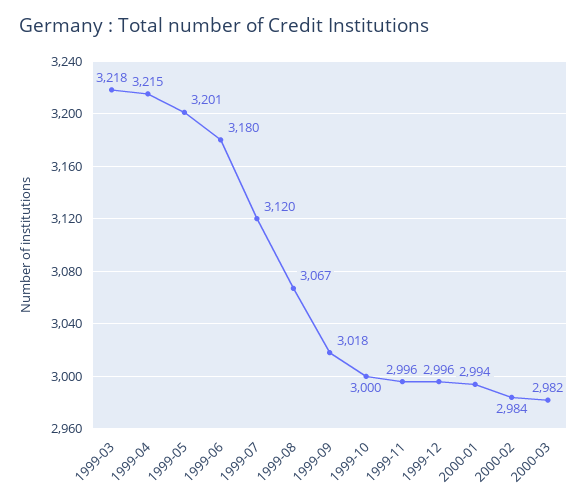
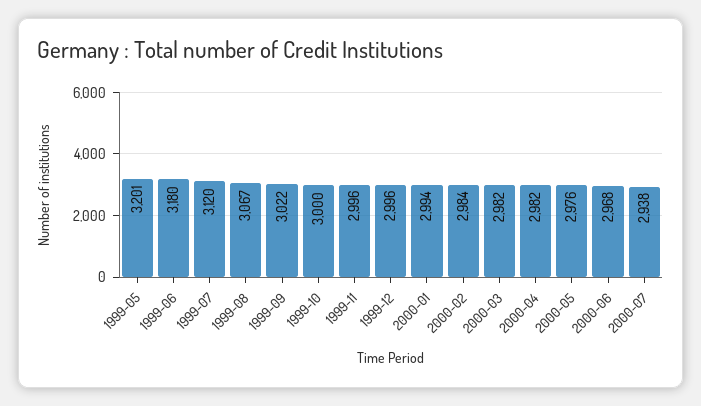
1999-03: 3218 -> none
1999-04: 3215 -> none
1999-09: 3018 -> 3022
2000-04: none -> 2982
2000-05: none -> 2976
2000-06: none -> 2968
2000-07: none -> 2938

